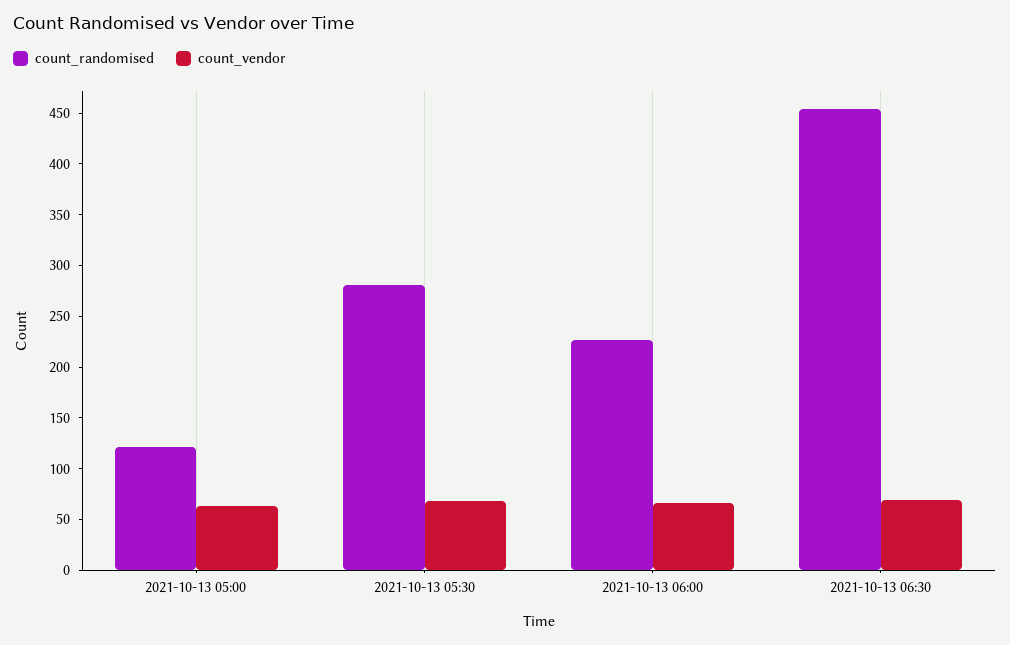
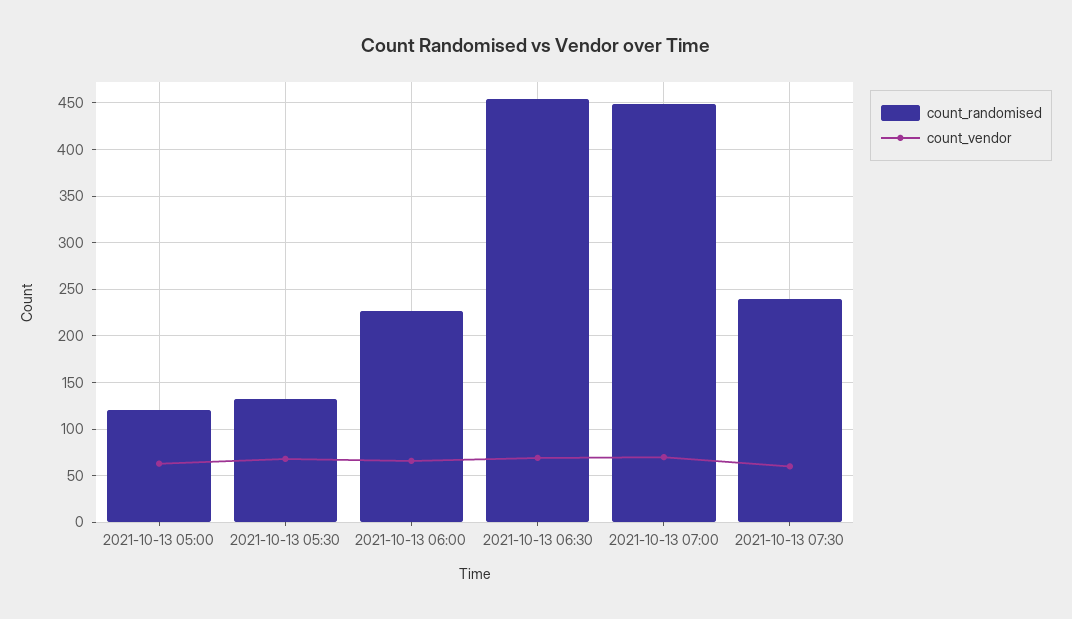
count_randomised, 2021-10-13 05:30: 280 -> 130
count_randomised, 2021-10-13 07:00: none -> 450
count_vendor, 2021-10-13 07:00: none -> 70
count_randomised, 2021-10-13 07:30: none -> 240
count_vendor, 2021-10-13 07:30: none -> 60

